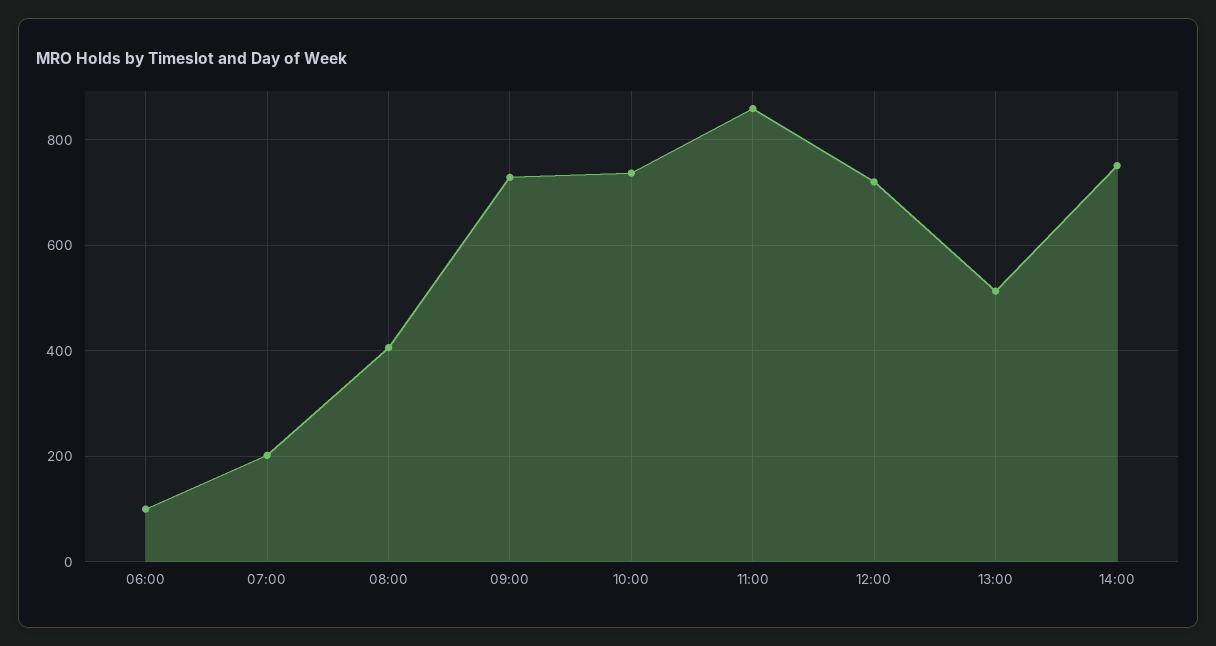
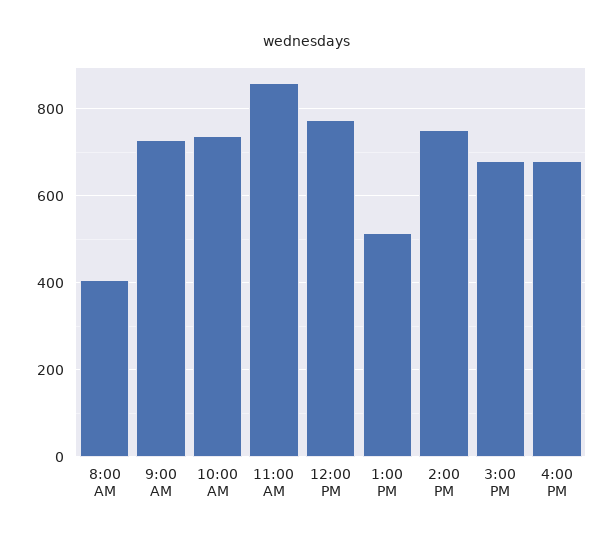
06:00: 100 -> none
07:00: 200 -> none
12:00: 720 -> 780
3:00 PM: none -> 680
4:00 PM: none -> 680

